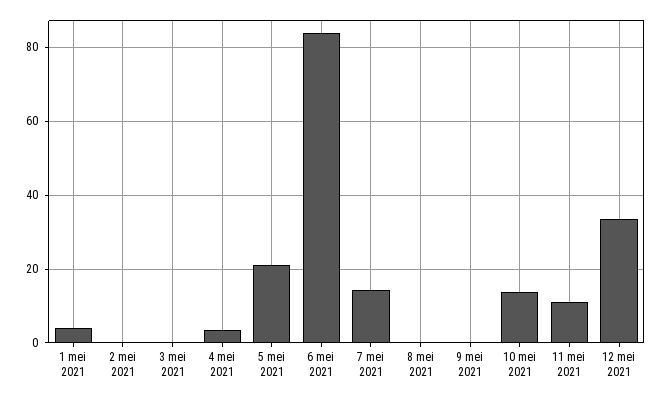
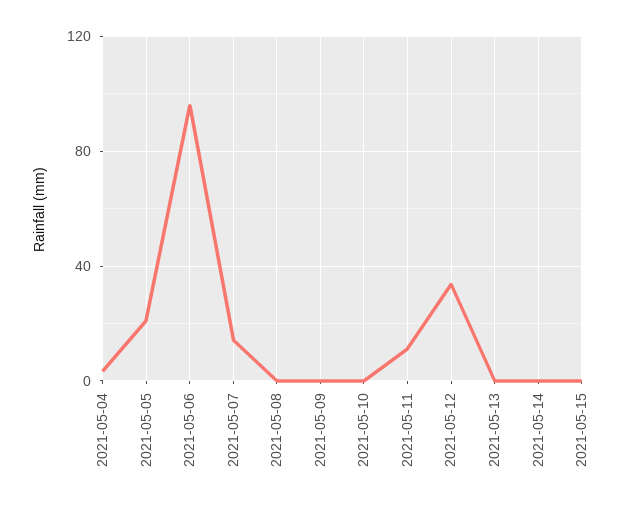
1 mei 2021: 4 -> none
2 mei 2021: 0 -> none
3 mei 2021: 0 -> none
6 mei 2021: 84 -> 95
10 mei 2021: 14 -> 0
2021-05-13: none -> 0
2021-05-14: none -> 0
2021-05-15: none -> 0

